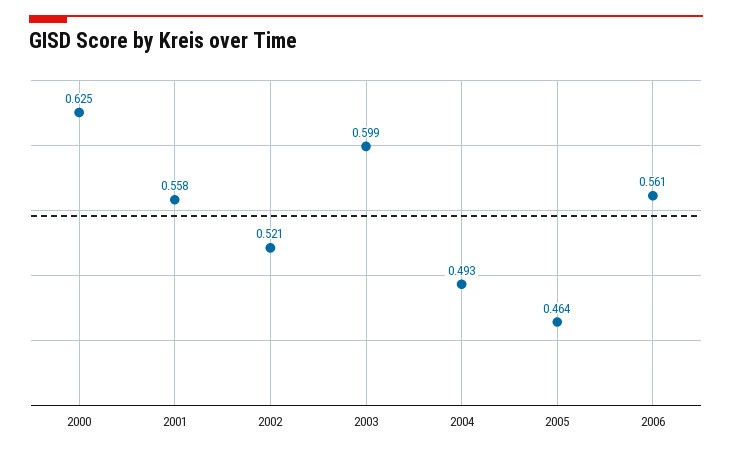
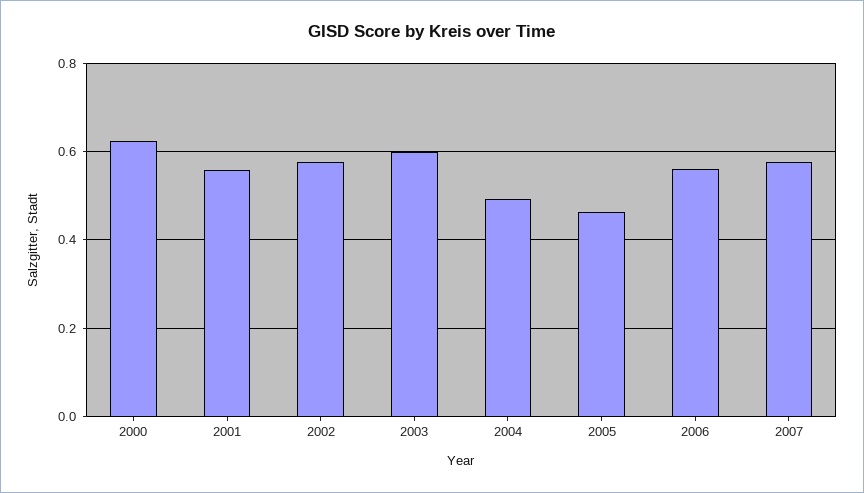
2002: 0.521 -> 0.58
2007: none -> 0.58

